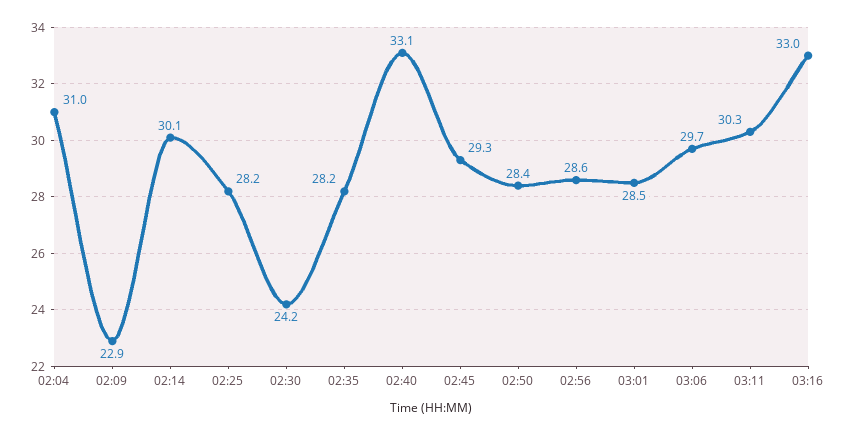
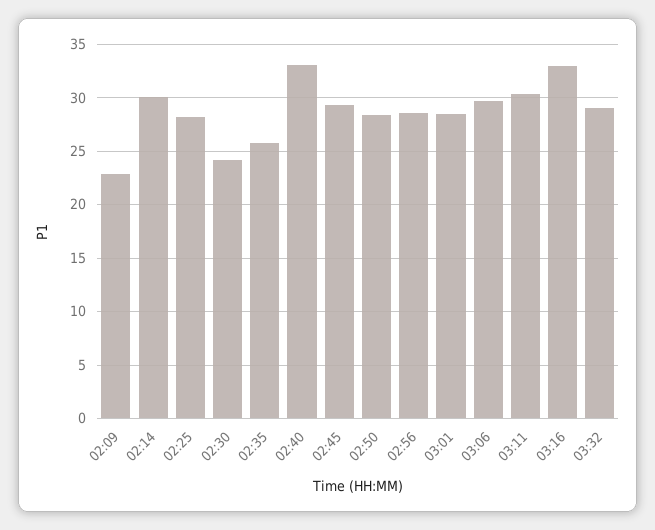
02:04: 31 -> none
02:35: 28.2 -> 26
03:32: none -> 29

